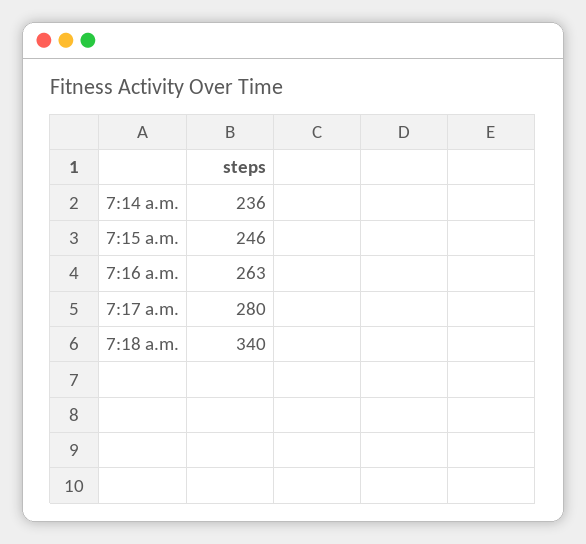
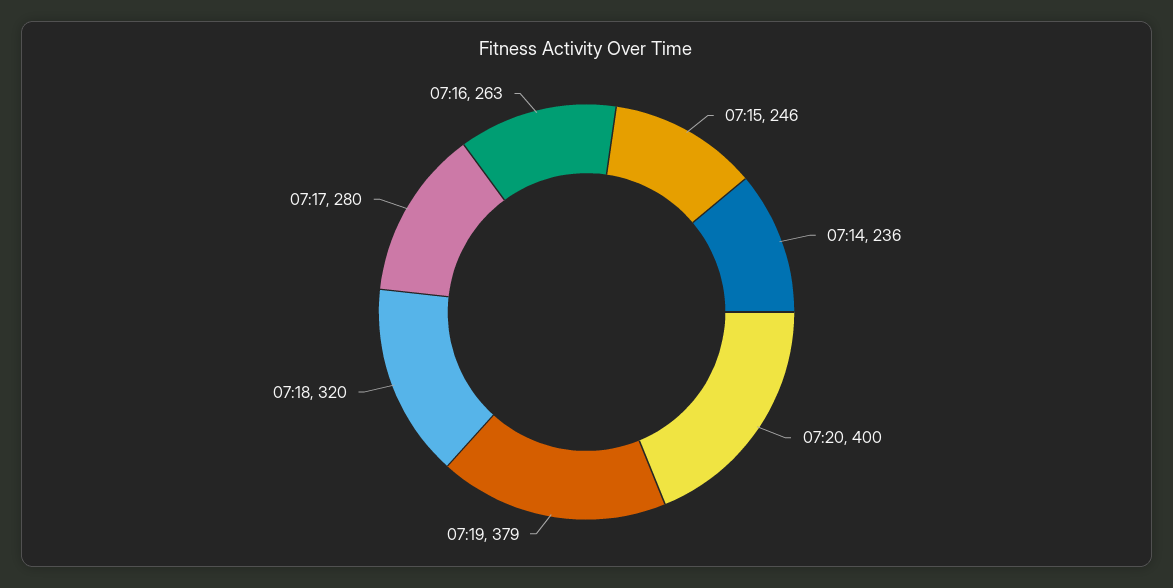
7:18 a.m.: 340 -> 320
07:20: none -> 400
07:19: none -> 379

